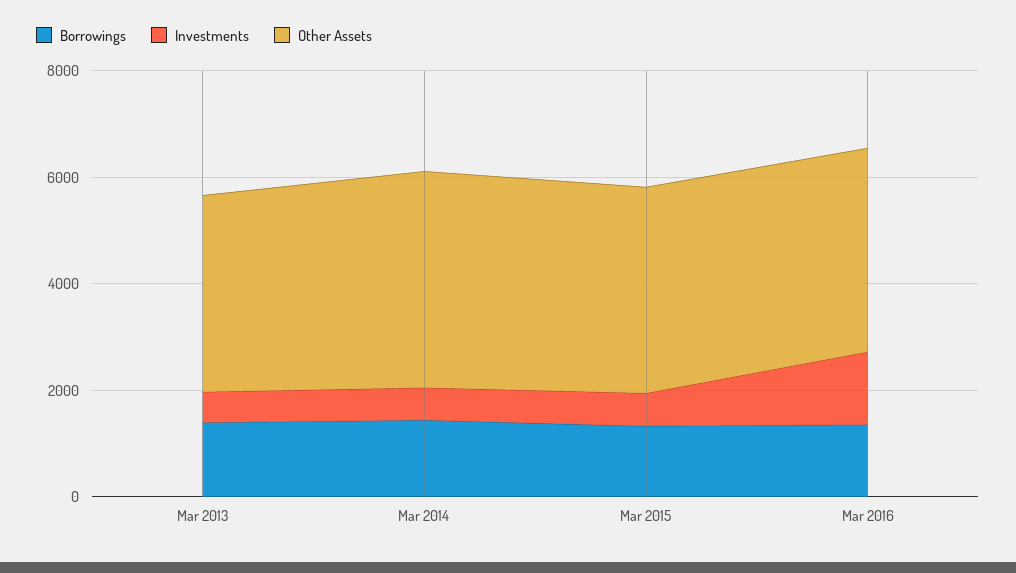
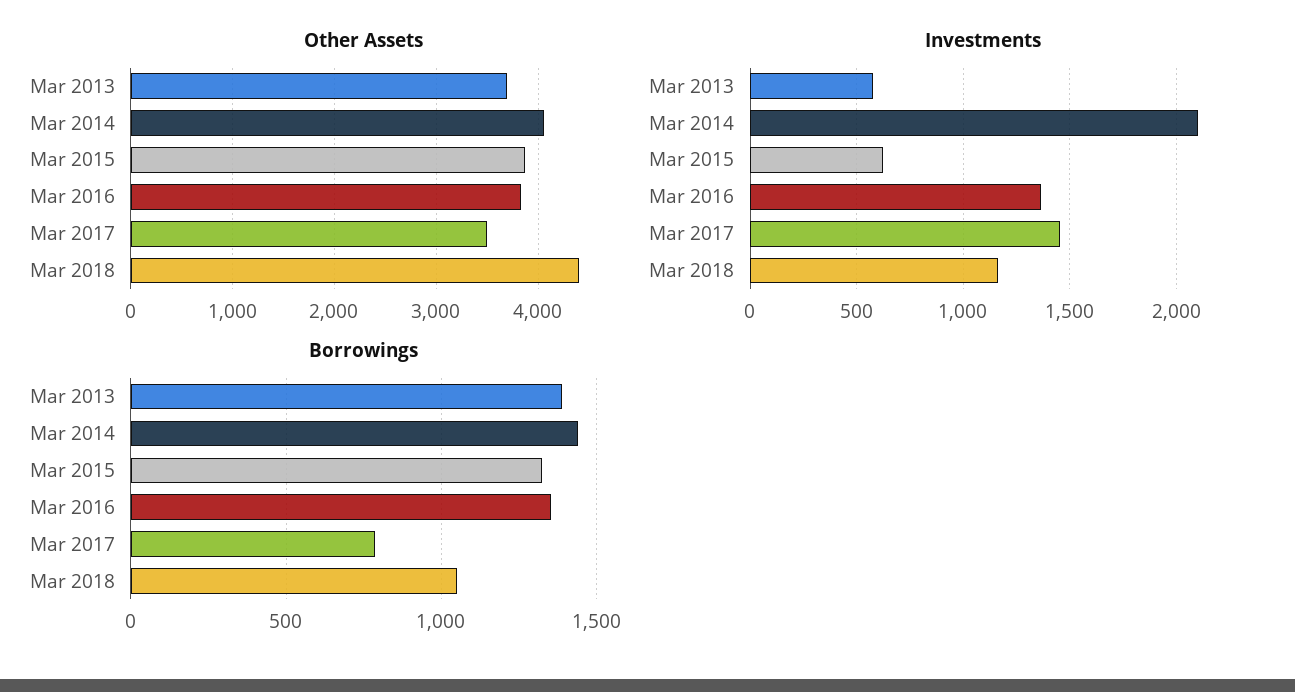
Investments, Mar 2014: 500 -> 2100
Other Assets, Mar 2017: none -> 3500
Other Assets, Mar 2018: none -> 4400
Investments, Mar 2017: none -> 1450
Investments, Mar 2018: none -> 1150
Borrowings, Mar 2017: none -> 800
Borrowings, Mar 2018: none -> 1050

